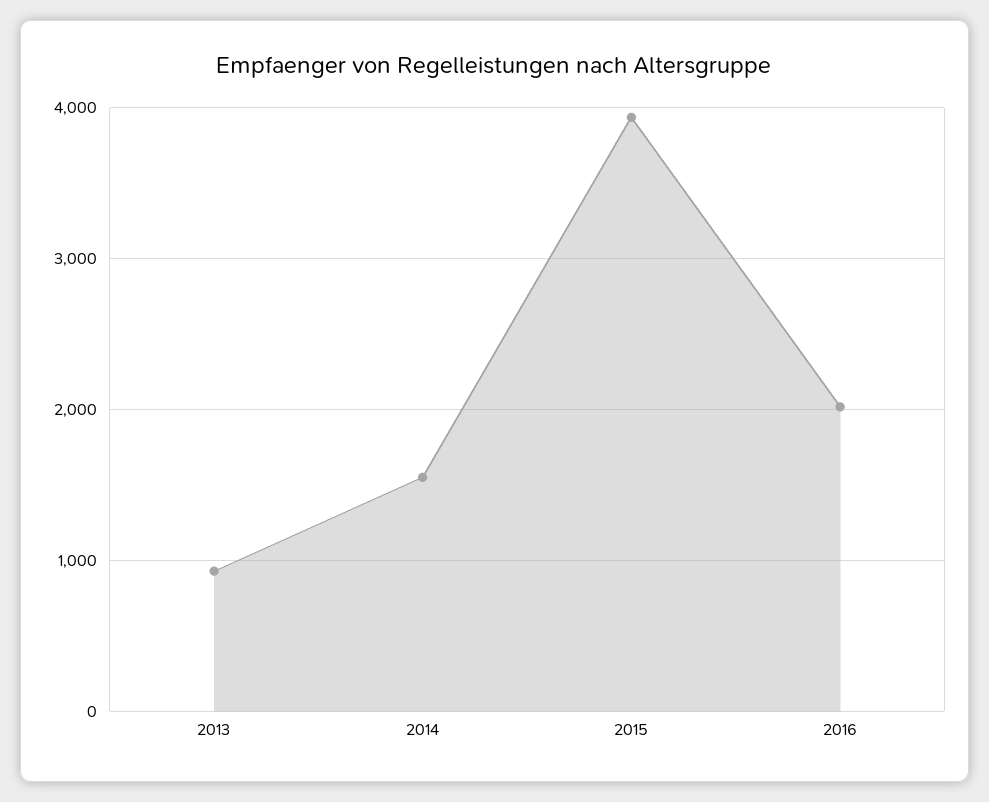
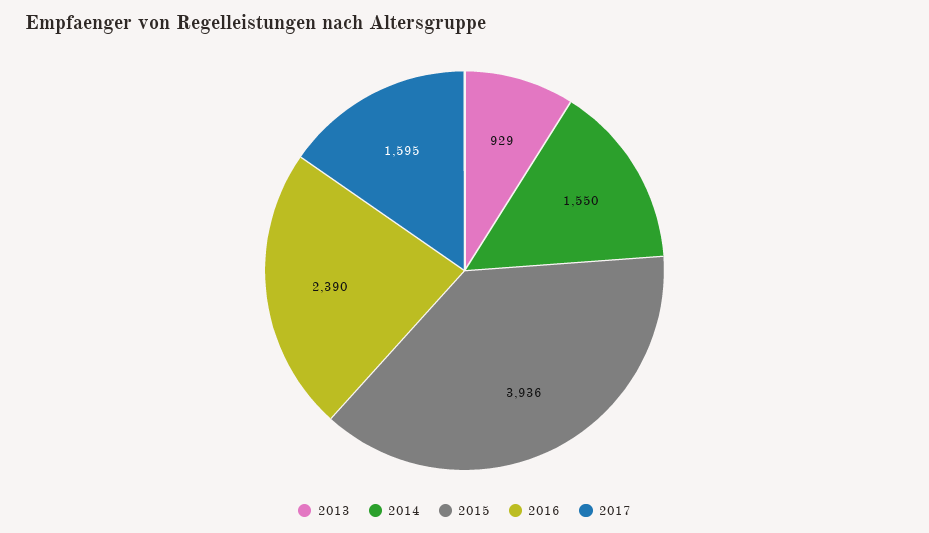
2016: 2000 -> 2390
2017: none -> 1595

